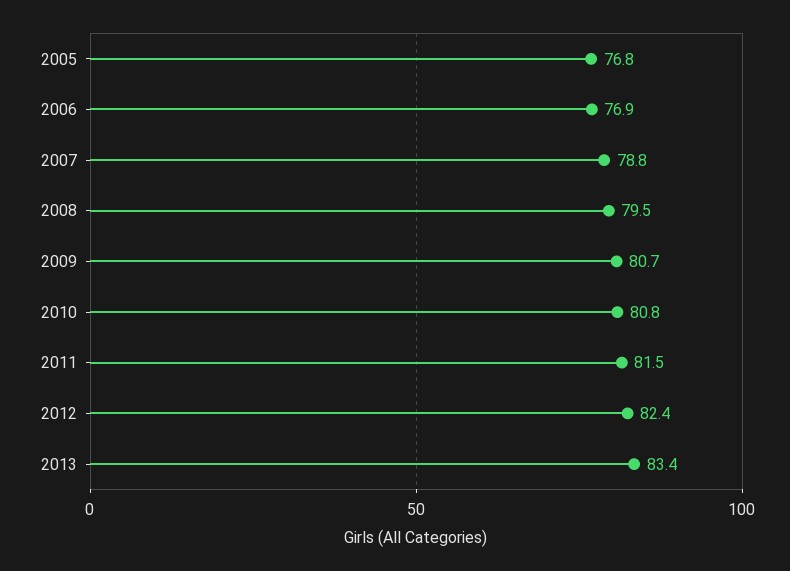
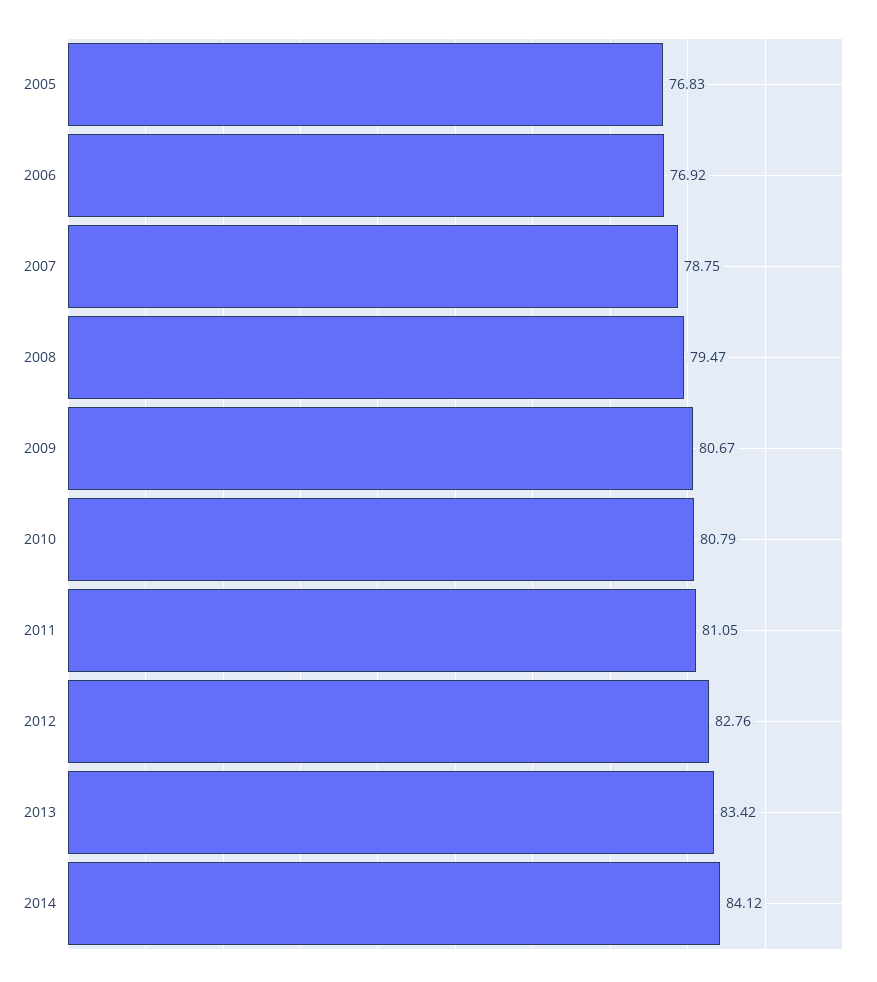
2011: 81.5 -> 81.05
2012: 82.4 -> 82.76
2014: none -> 84.12

